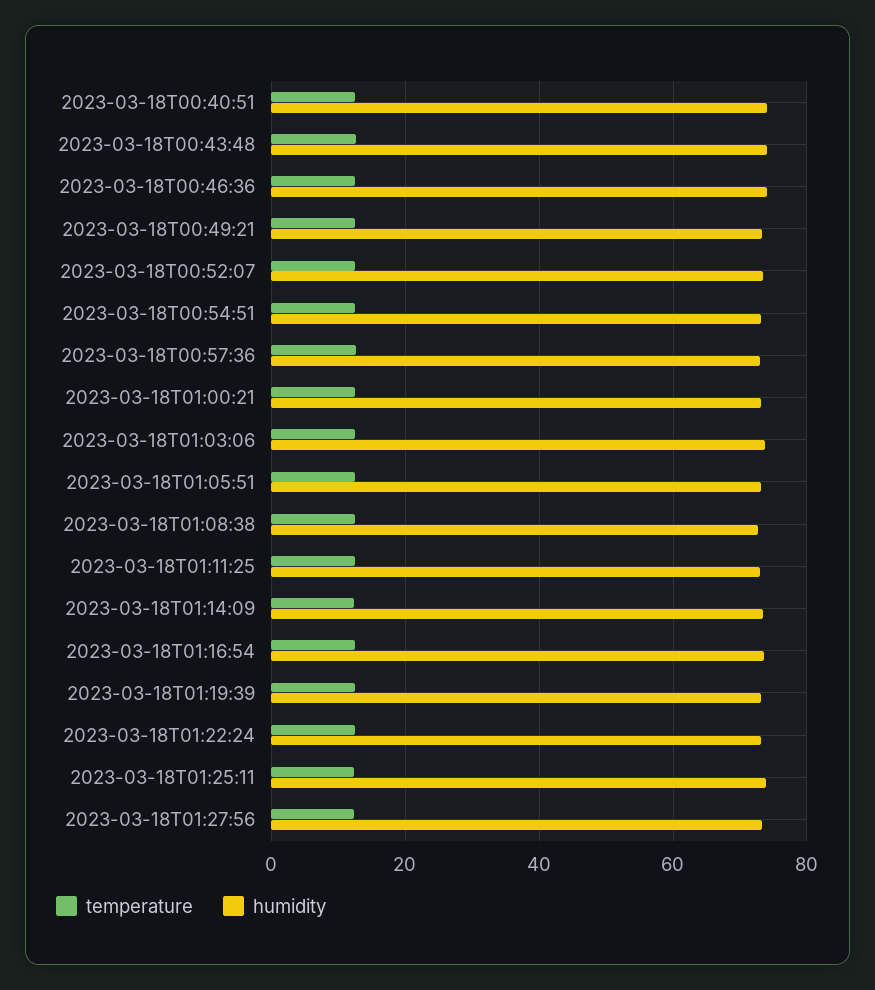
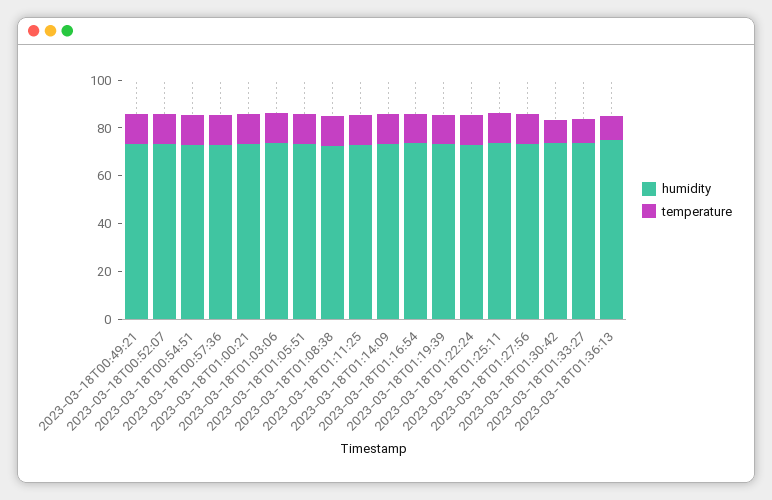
temperature, 2023-03-18T00:40:51: 12 -> none
humidity, 2023-03-18T00:40:51: 74 -> none
temperature, 2023-03-18T00:43:48: 12 -> none
humidity, 2023-03-18T00:43:48: 74 -> none
temperature, 2023-03-18T00:46:36: 12 -> none
humidity, 2023-03-18T00:46:36: 74 -> none
humidity, 2023-03-18T01:30:42: none -> 75
temperature, 2023-03-18T01:30:42: none -> 10
humidity, 2023-03-18T01:33:27: none -> 75
temperature, 2023-03-18T01:33:27: none -> 10
humidity, 2023-03-18T01:36:13: none -> 75
temperature, 2023-03-18T01:36:13: none -> 10

